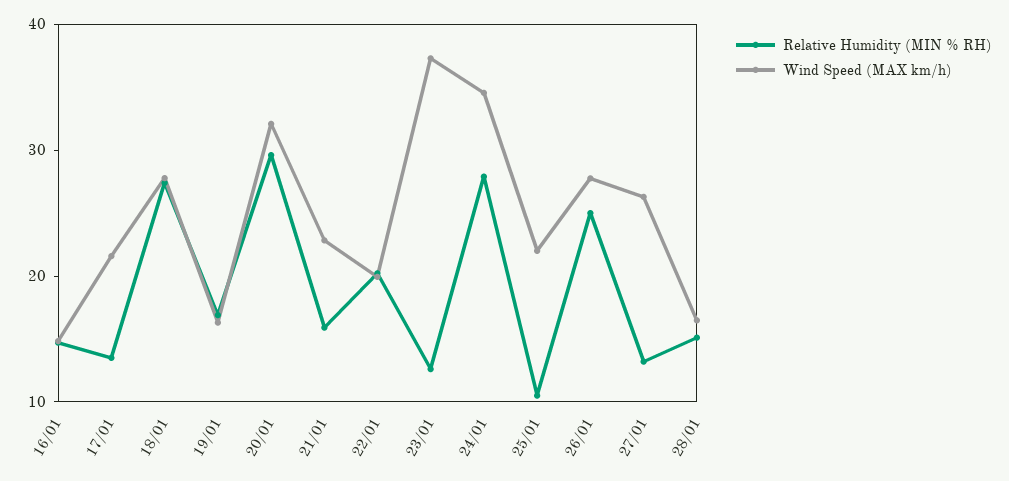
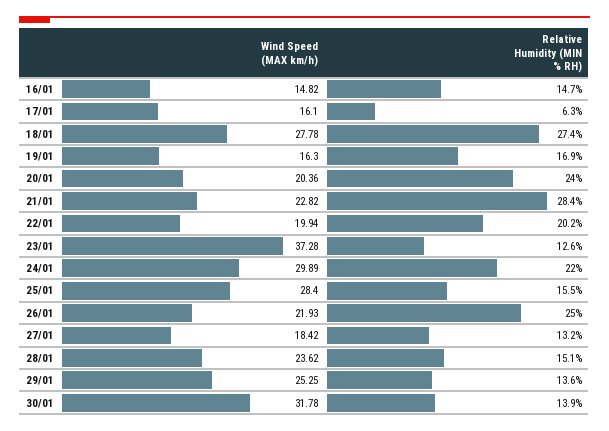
Relative Humidity (MIN % RH), 17/01: 14 -> 6.3
Wind Speed (MAX km/h), 17/01: 22 -> 16.1
Relative Humidity (MIN % RH), 20/01: 30 -> 24
Wind Speed (MAX km/h), 20/01: 32 -> 20.36
Relative Humidity (MIN % RH), 21/01: 16 -> 28.4
Relative Humidity (MIN % RH), 24/01: 28 -> 22
Wind Speed (MAX km/h), 24/01: 34 -> 29.89
Relative Humidity (MIN % RH), 25/01: 10 -> 15.5
Wind Speed (MAX km/h), 25/01: 22 -> 28.4
Wind Speed (MAX km/h), 26/01: 28 -> 21.93
Wind Speed (MAX km/h), 27/01: 26 -> 18.42
Wind Speed (MAX km/h), 28/01: 16 -> 23.62
Wind Speed (MAX km/h), 29/01: none -> 25.25
Relative Humidity (MIN % RH), 29/01: none -> 13.6
Wind Speed (MAX km/h), 30/01: none -> 31.78
Relative Humidity (MIN % RH), 30/01: none -> 13.9

